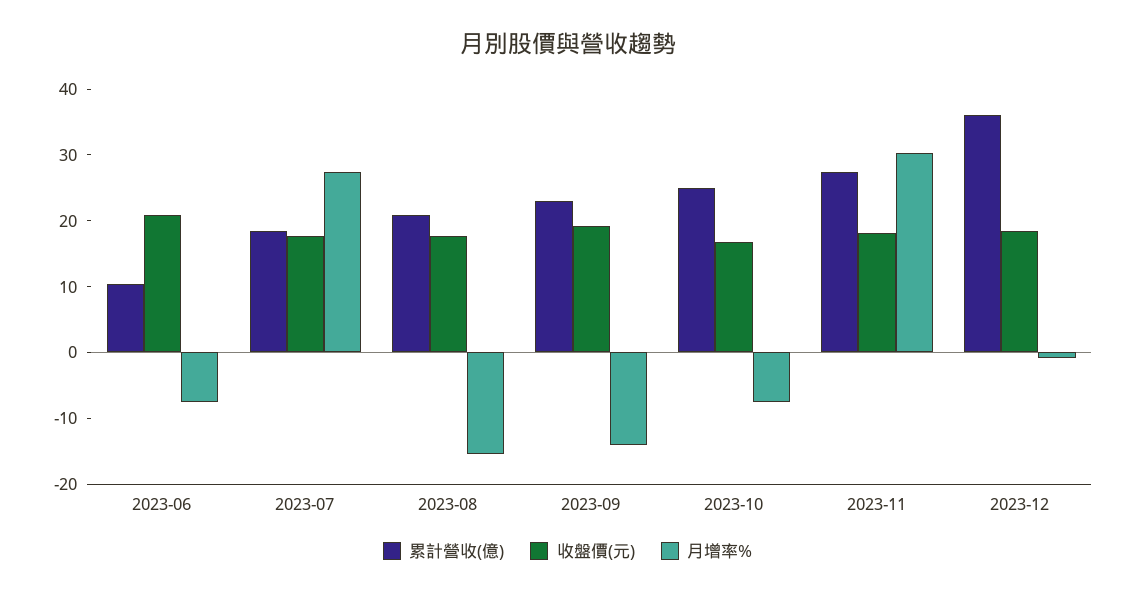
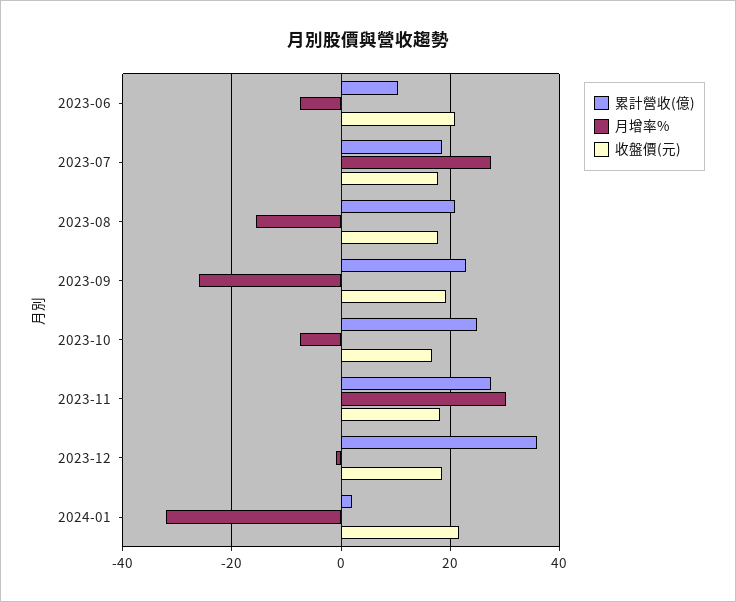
月增率%, 2023-09: -14 -> -26
累計營收(億), 2024-01: none -> 2
月增率%, 2024-01: none -> -32
收盤價(元), 2024-01: none -> 22

